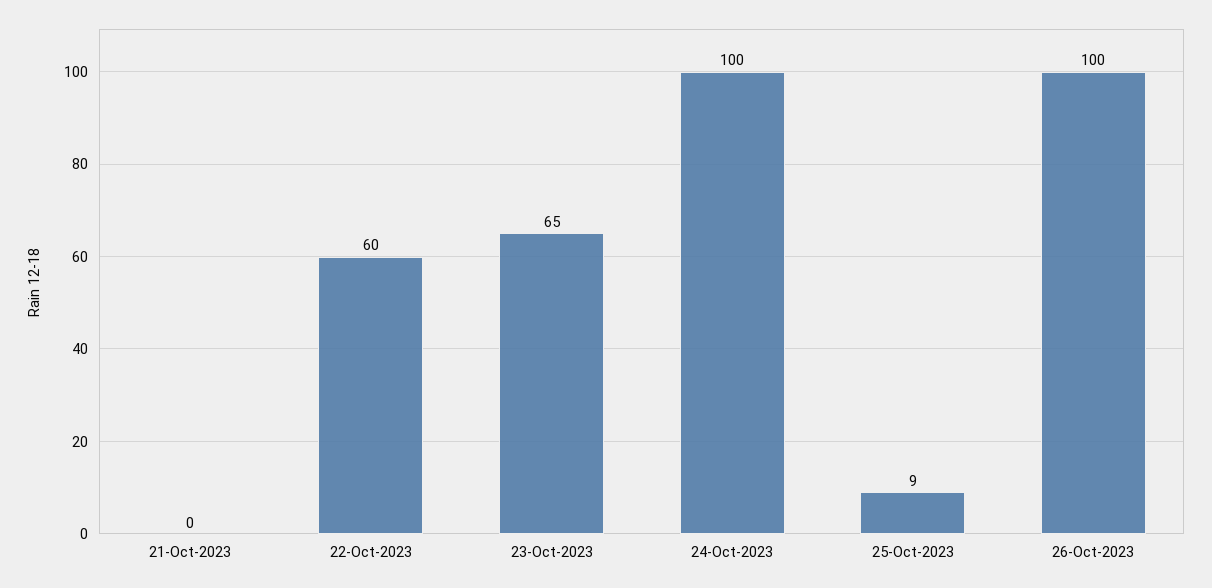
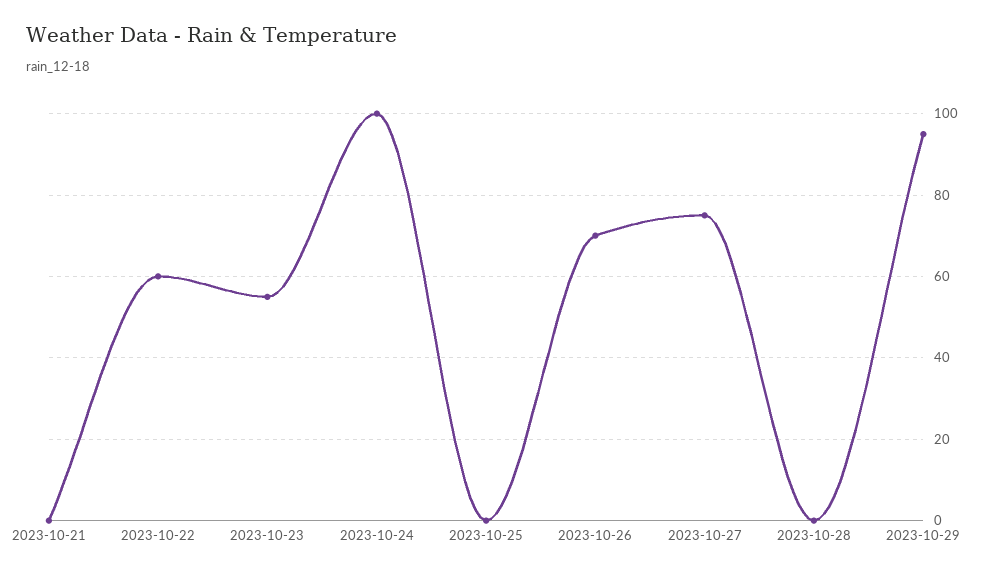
23-Oct-2023: 65 -> 55
25-Oct-2023: 9 -> 0
26-Oct-2023: 100 -> 70
2023-10-27: none -> 75
2023-10-28: none -> 0
2023-10-29: none -> 95

